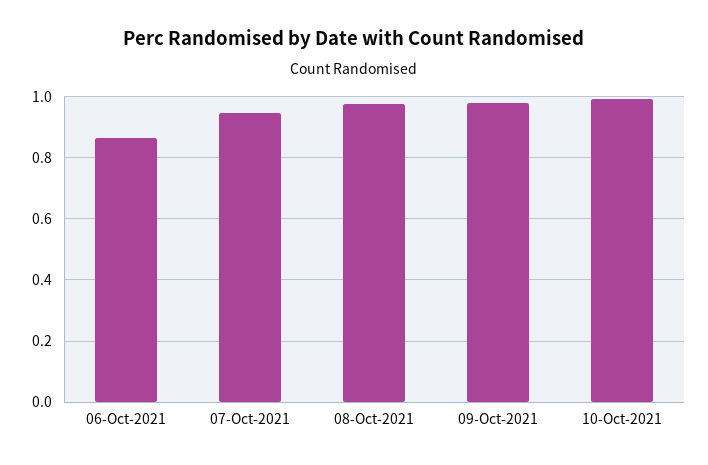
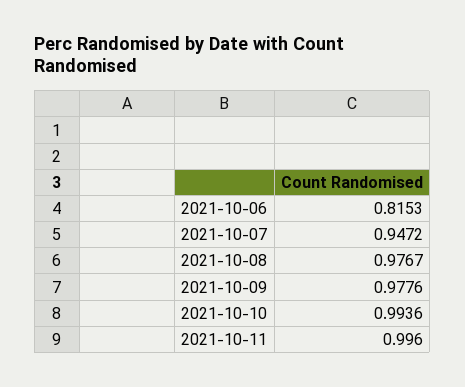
06-Oct-2021: 0.86 -> 0.8153
2021-10-11: none -> 0.996

